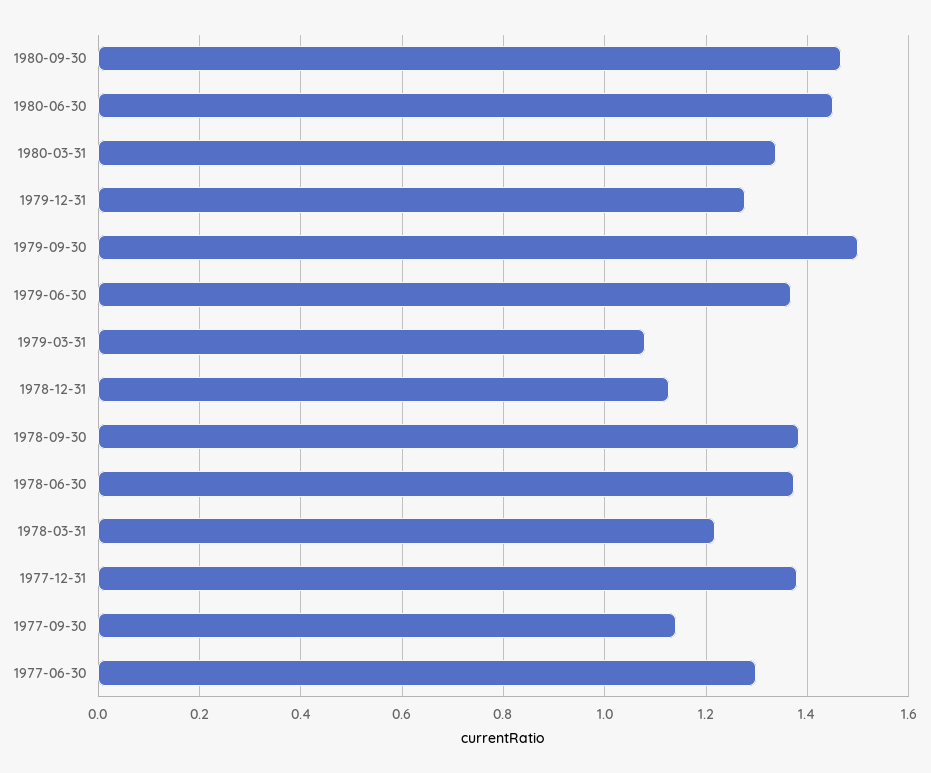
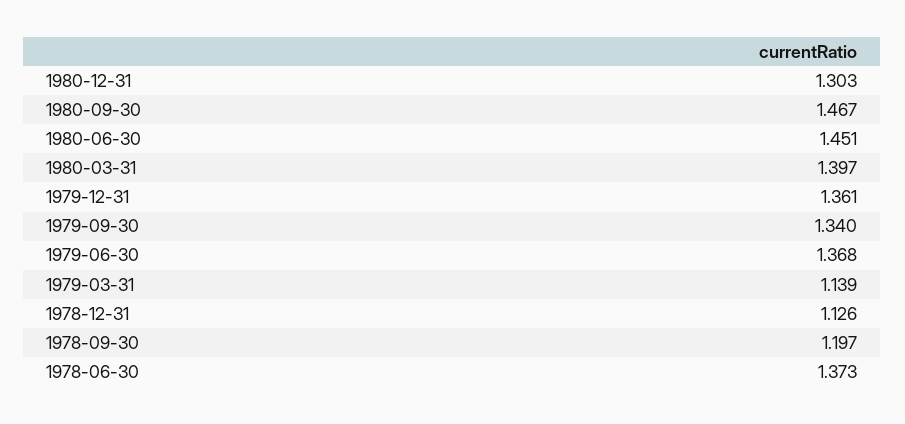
1980-03-31: 1.34 -> 1.397
1979-12-31: 1.28 -> 1.361
1979-09-30: 1.5 -> 1.34
1979-03-31: 1.08 -> 1.139
1978-09-30: 1.38 -> 1.197
1978-03-31: 1.22 -> none
1977-12-31: 1.38 -> none
1977-09-30: 1.14 -> none
1977-06-30: 1.3 -> none
1980-12-31: none -> 1.303

